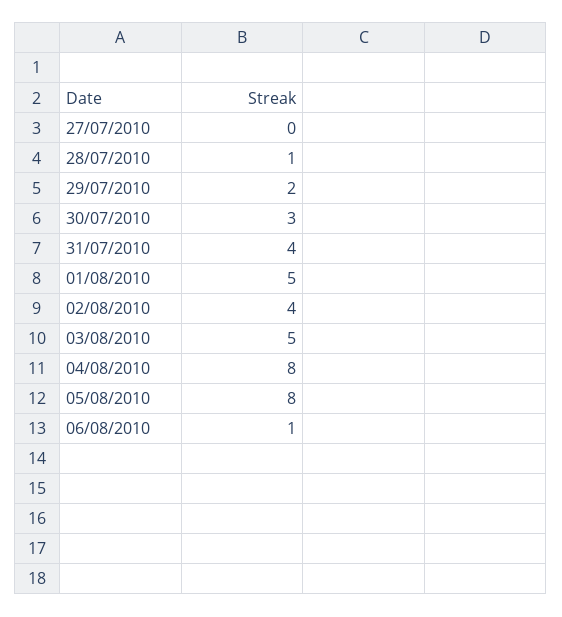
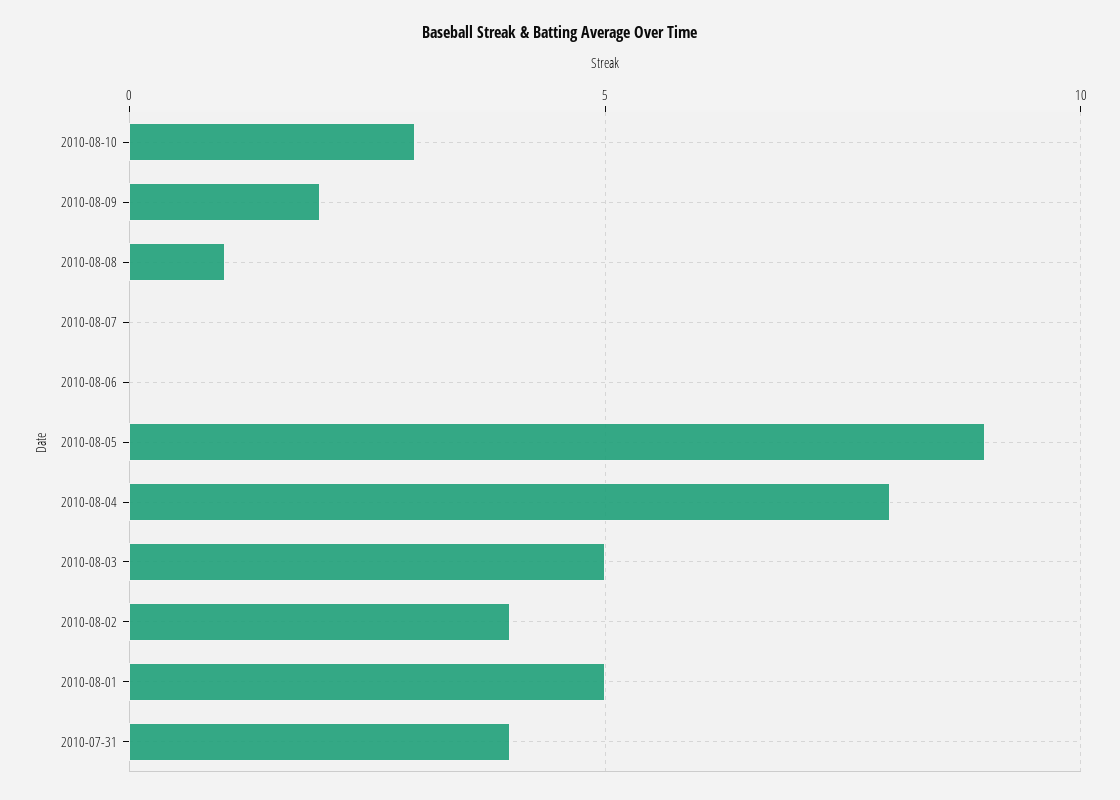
27/07/2010: 0 -> none
28/07/2010: 1 -> none
29/07/2010: 2 -> none
30/07/2010: 3 -> none
05/08/2010: 8 -> 9
06/08/2010: 1 -> 0
2010-08-10: none -> 3
2010-08-09: none -> 2
2010-08-08: none -> 1
2010-08-07: none -> 0

